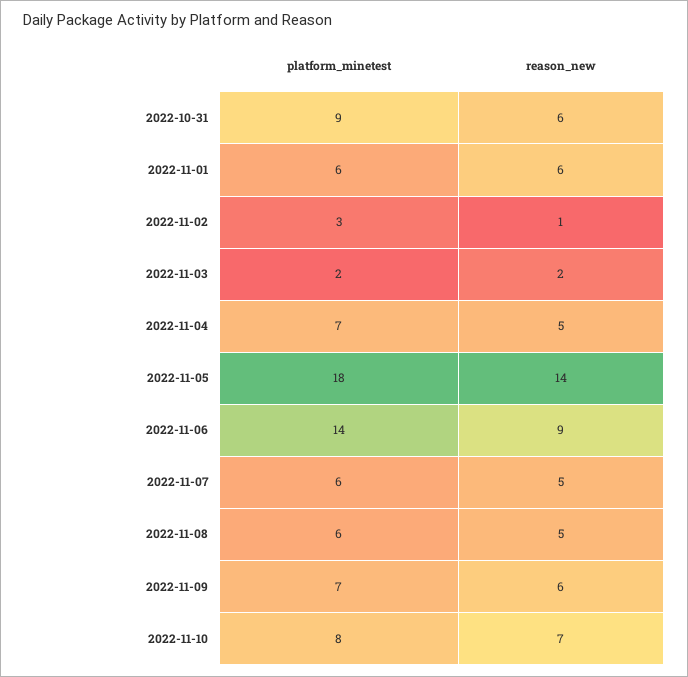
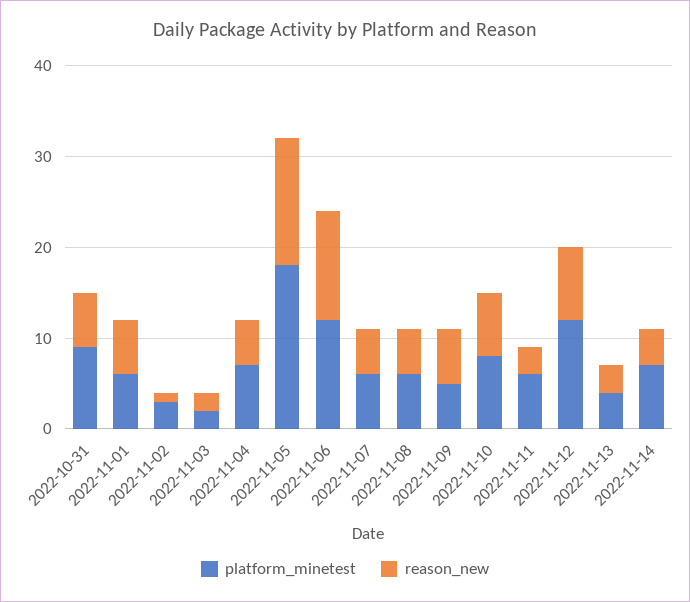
platform_minetest, 2022-11-06: 14 -> 12
reason_new, 2022-11-06: 9 -> 12
platform_minetest, 2022-11-09: 7 -> 5
platform_minetest, 2022-11-11: none -> 6
reason_new, 2022-11-11: none -> 3
platform_minetest, 2022-11-12: none -> 12
reason_new, 2022-11-12: none -> 8
platform_minetest, 2022-11-13: none -> 4
reason_new, 2022-11-13: none -> 3
platform_minetest, 2022-11-14: none -> 7
reason_new, 2022-11-14: none -> 4

